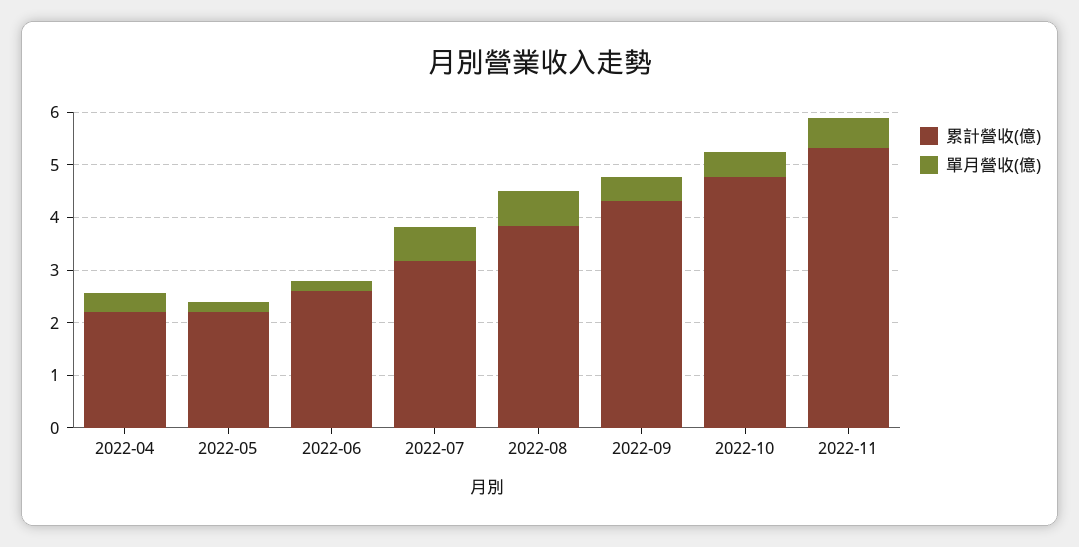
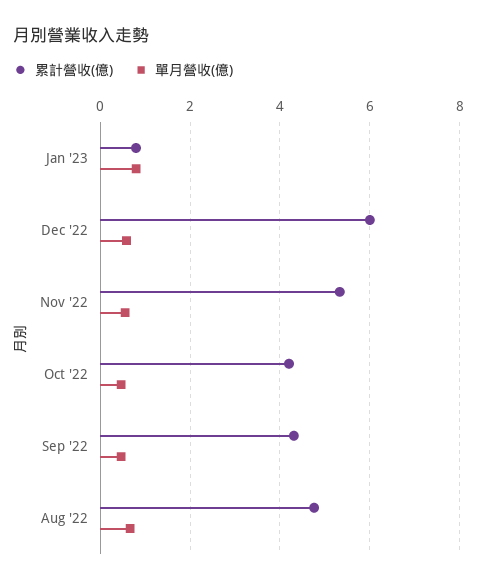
累計營收(億), 2022-04: 2.2 -> none
單月營收(億), 2022-04: 0.4 -> none
累計營收(億), 2022-05: 2.2 -> none
單月營收(億), 2022-05: 0.2 -> none
累計營收(億), 2022-06: 2.6 -> none
單月營收(億), 2022-06: 0.2 -> none
累計營收(億), 2022-07: 3.2 -> none
單月營收(億), 2022-07: 0.6 -> none
累計營收(億), 2022-08: 3.8 -> 4.8
累計營收(億), 2022-10: 4.8 -> 4.2
累計營收(億), Jan '23: none -> 0.8
單月營收(億), Jan '23: none -> 0.8
累計營收(億), Dec '22: none -> 6
單月營收(億), Dec '22: none -> 0.6

